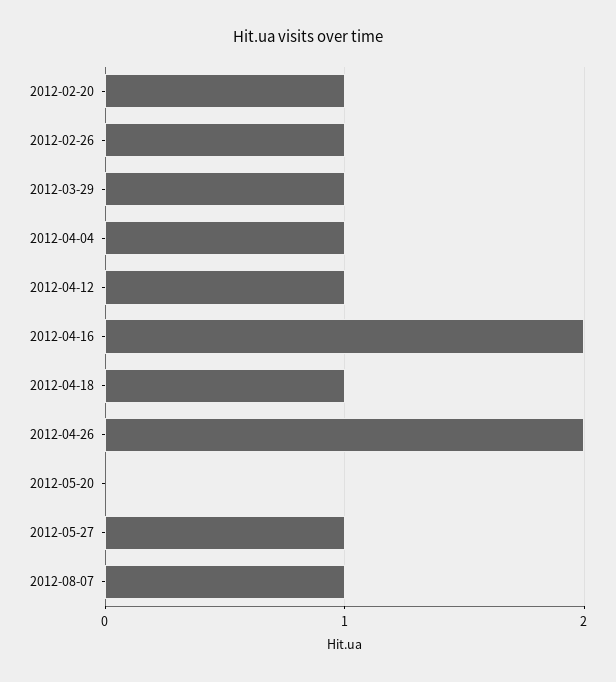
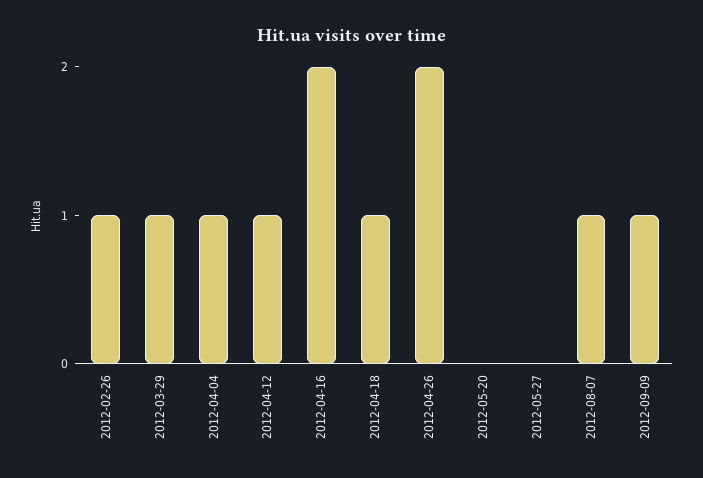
2012-02-20: 1 -> none
2012-05-27: 1 -> 0
2012-09-09: none -> 1

